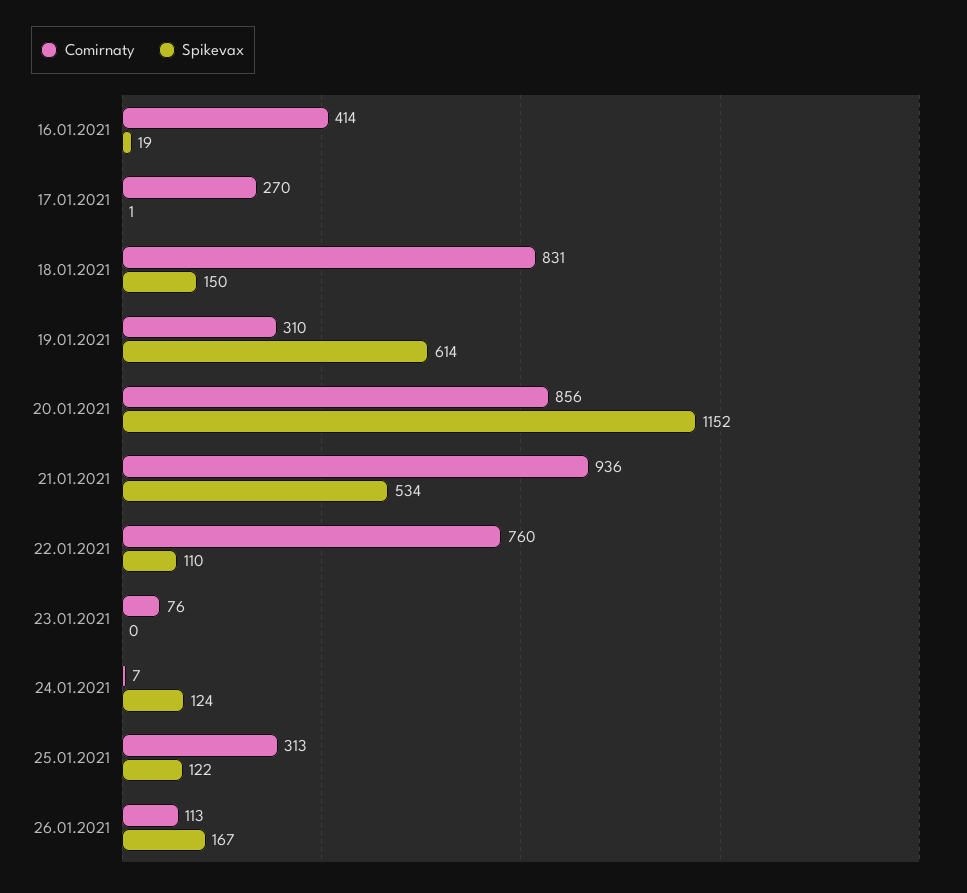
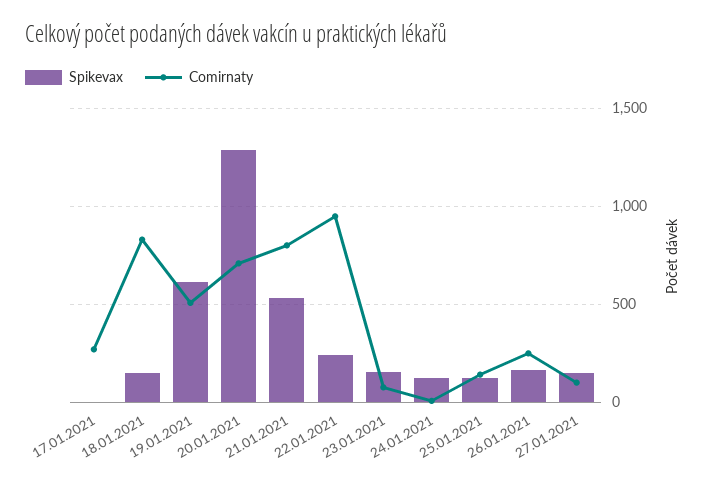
Comirnaty, 16.01.2021: 414 -> none
Spikevax, 16.01.2021: 19 -> none
Comirnaty, 19.01.2021: 310 -> 500
Comirnaty, 20.01.2021: 856 -> 700
Spikevax, 20.01.2021: 1152 -> 1300
Comirnaty, 21.01.2021: 936 -> 800
Comirnaty, 22.01.2021: 760 -> 950
Spikevax, 22.01.2021: 110 -> 250
Spikevax, 23.01.2021: 0 -> 150
Comirnaty, 25.01.2021: 313 -> 150
Comirnaty, 26.01.2021: 113 -> 250
Spikevax, 27.01.2021: none -> 150
Comirnaty, 27.01.2021: none -> 100

